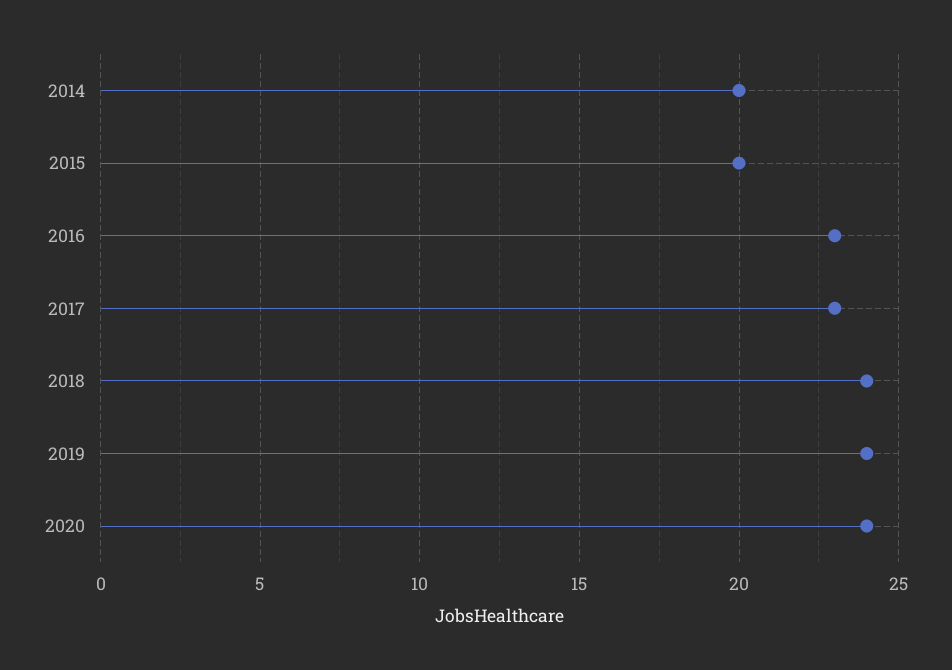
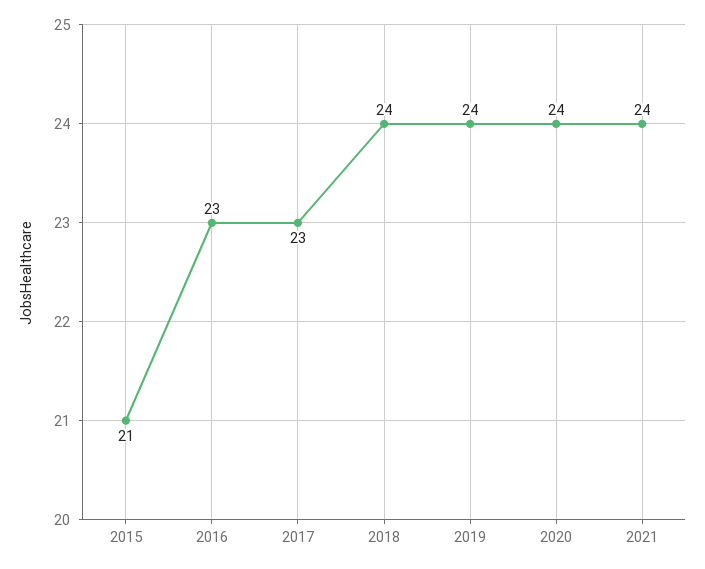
2014: 20 -> none
2015: 20 -> 21
2021: none -> 24

